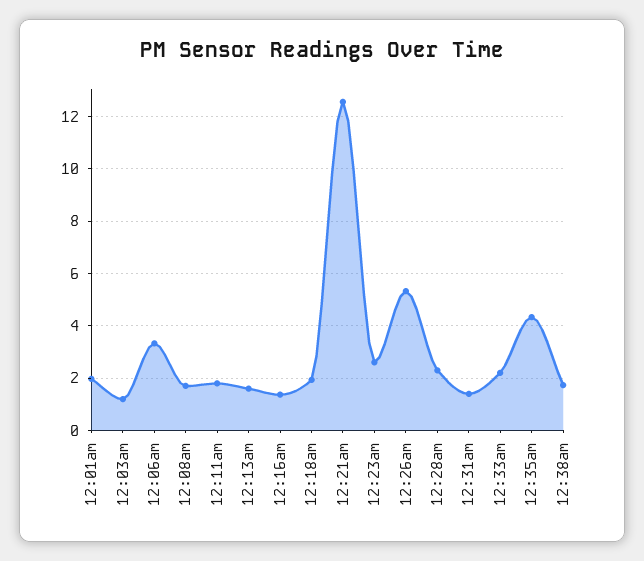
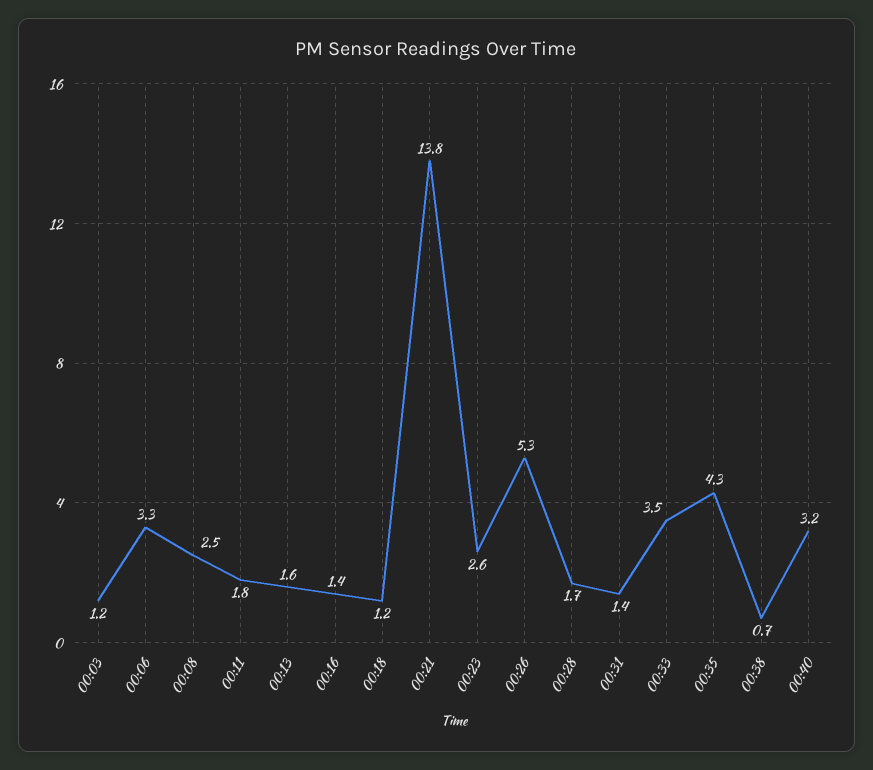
12:01am: 2 -> none
12:08am: 1.75 -> 2.5
12:18am: 2 -> 1.2
12:21am: 12.5 -> 13.8
12:28am: 2.25 -> 1.7
12:33am: 2.25 -> 3.5
12:38am: 1.75 -> 0.7
00:40: none -> 3.2

